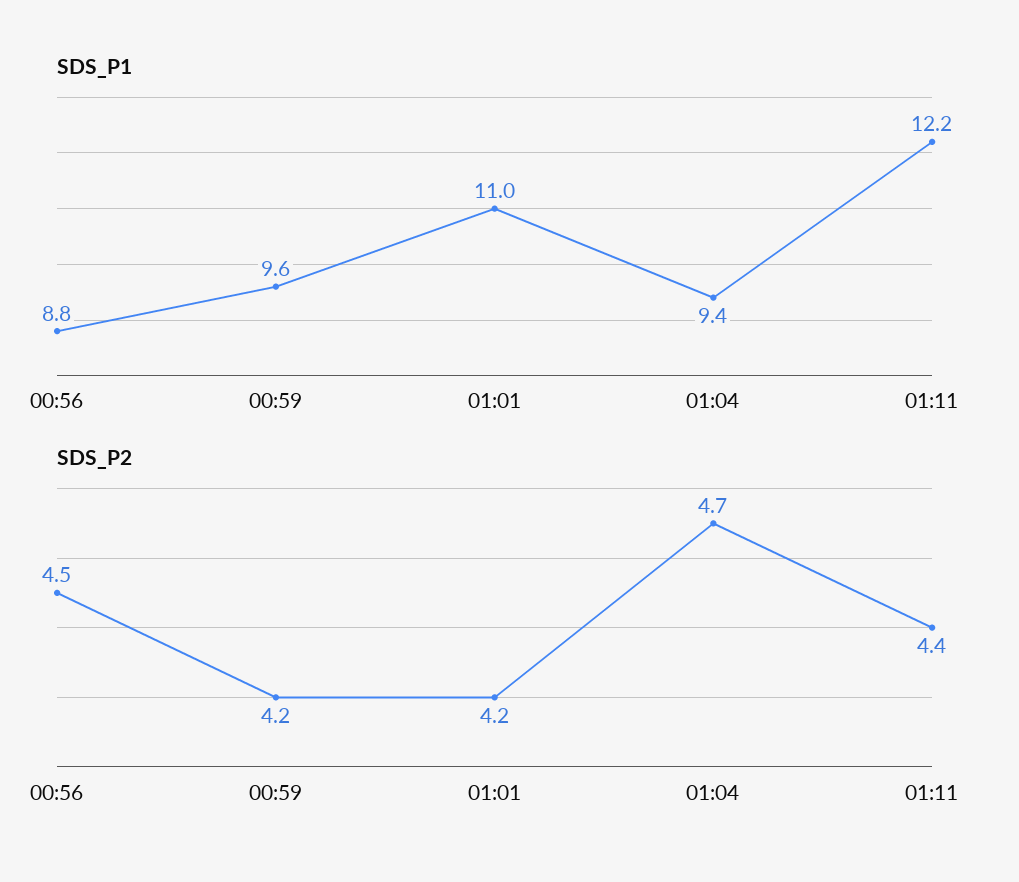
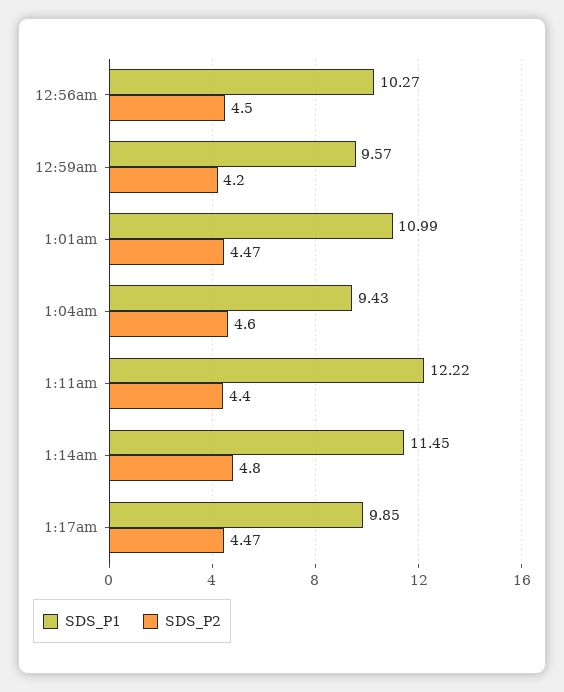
SDS_P1, 00:56: 8.8 -> 10.27
SDS_P2, 01:01: 4.2 -> 4.47
SDS_P2, 01:04: 4.7 -> 4.6
SDS_P1, 1:14am: none -> 11.45
SDS_P2, 1:14am: none -> 4.8
SDS_P1, 1:17am: none -> 9.85
SDS_P2, 1:17am: none -> 4.47

